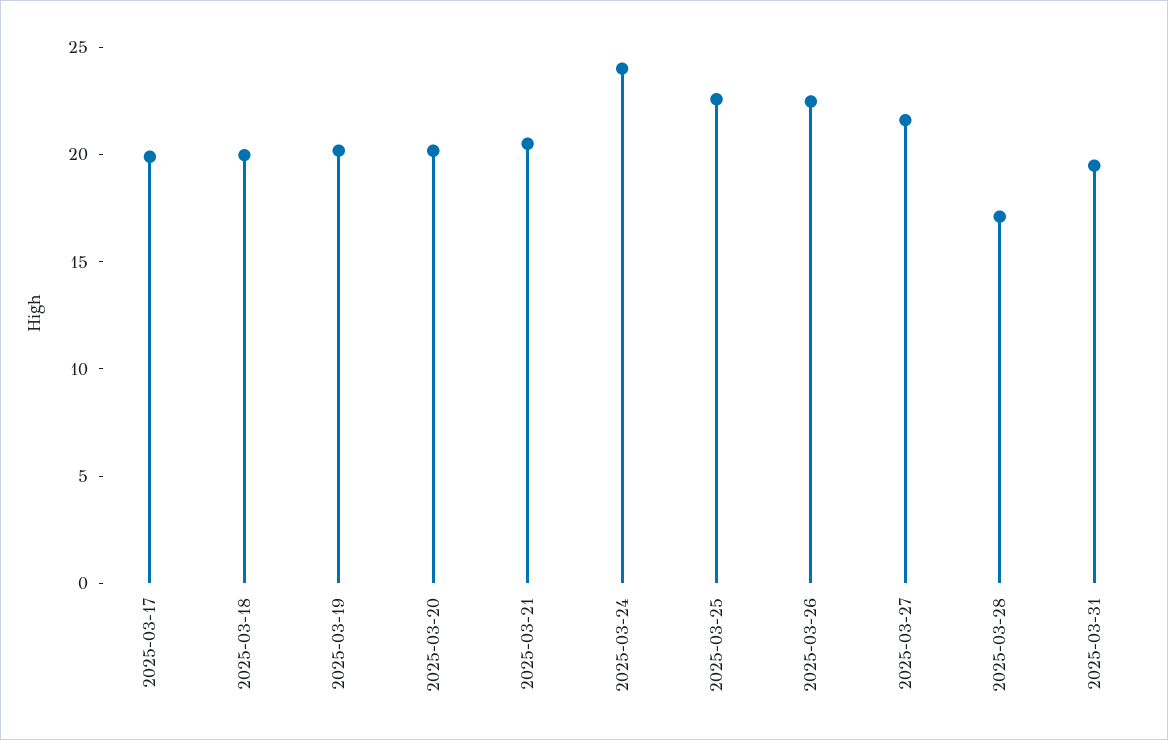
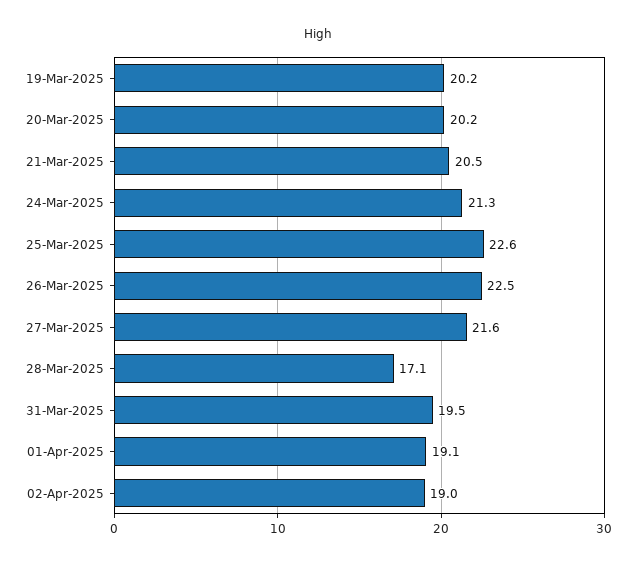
2025-03-17: 20 -> none
2025-03-18: 20 -> none
2025-03-24: 24 -> 21.3
01-Apr-2025: none -> 19.1
02-Apr-2025: none -> 19

